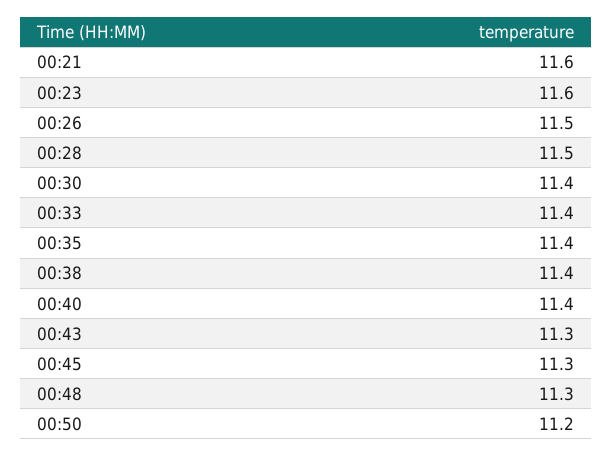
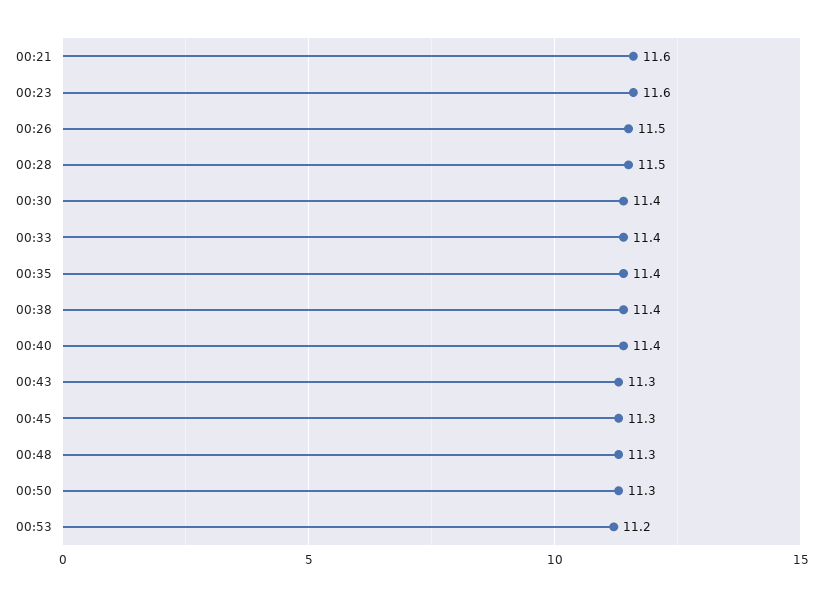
00:50: 11.2 -> 11.3
00:53: none -> 11.2

